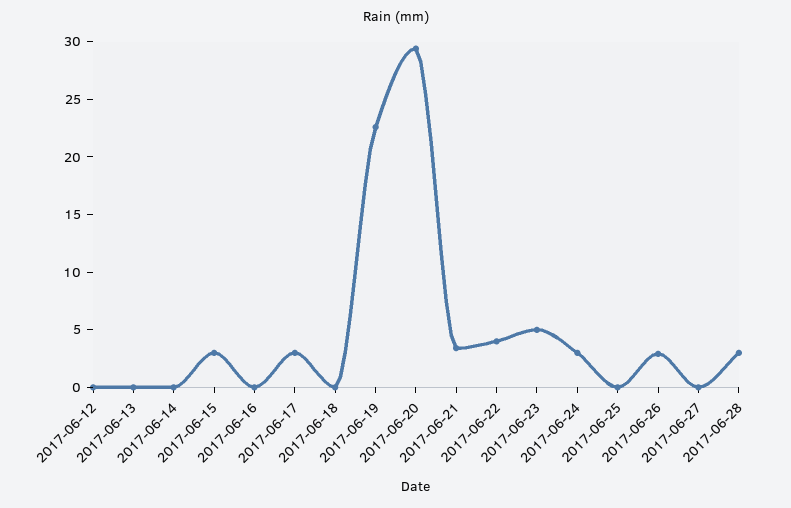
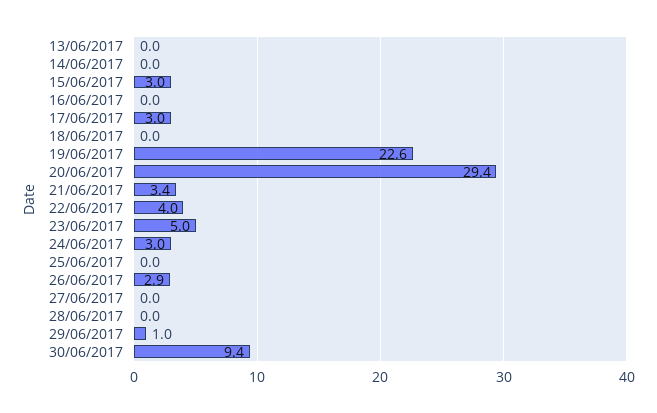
2017-06-12: 0 -> none
2017-06-28: 3 -> 0
29/06/2017: none -> 1
30/06/2017: none -> 9.4

